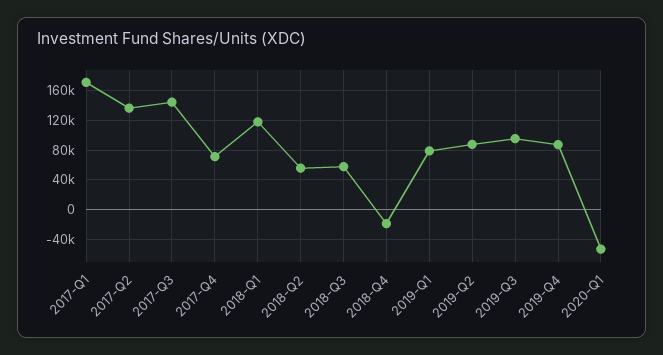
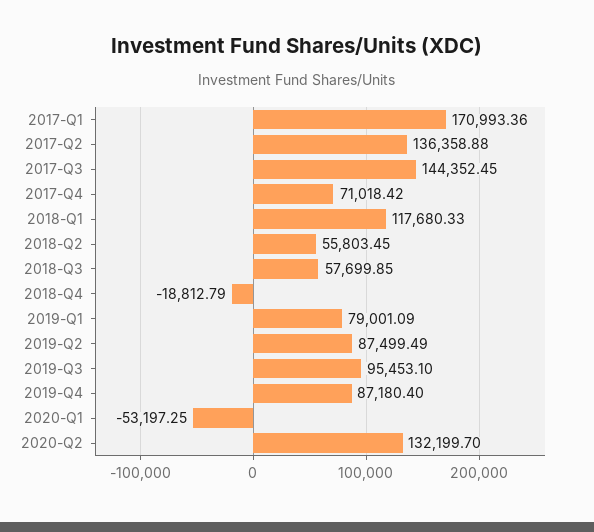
2020-Q2: none -> 132199.7

